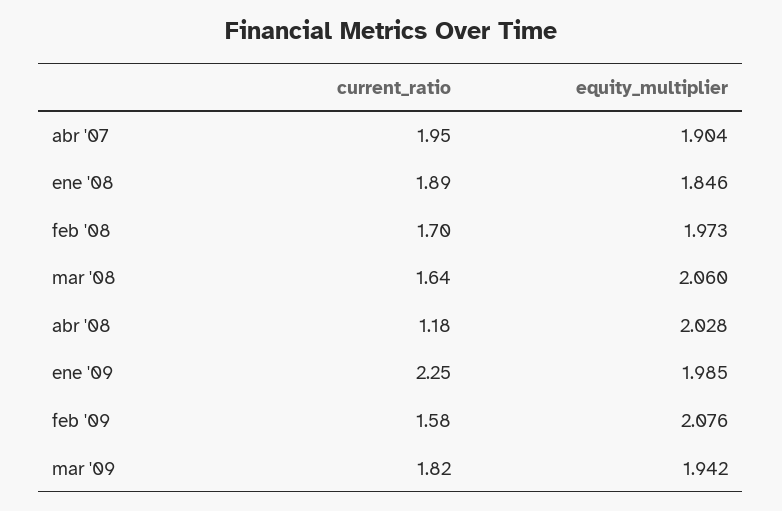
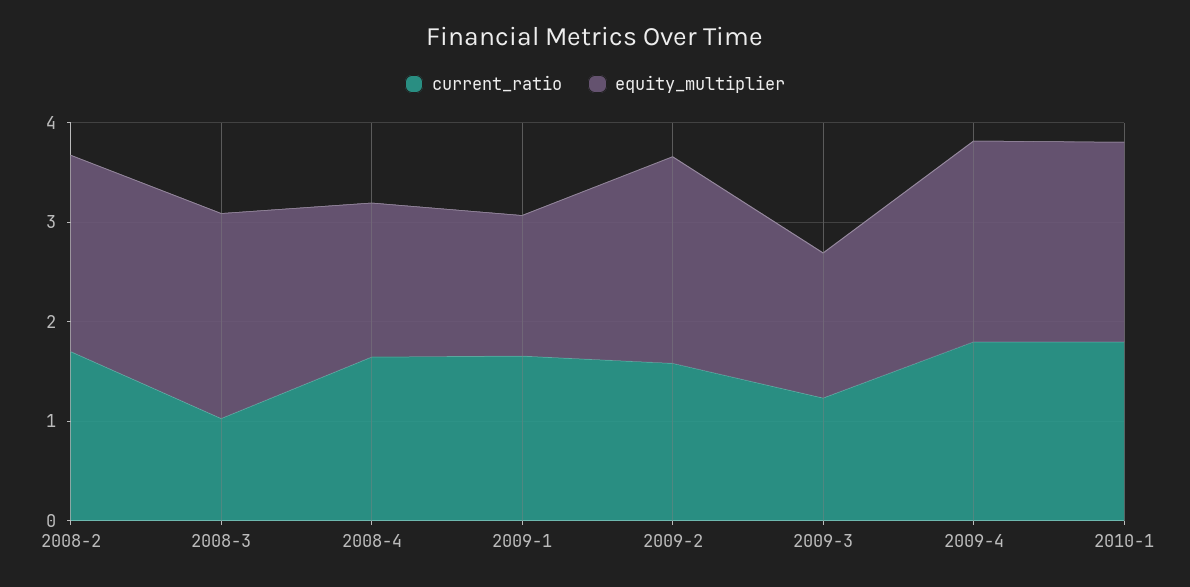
current_ratio, abr '07: 1.95 -> none
equity_multiplier, abr '07: 1.904 -> none
current_ratio, ene '08: 1.89 -> none
equity_multiplier, ene '08: 1.846 -> none
current_ratio, mar '08: 1.64 -> 1
current_ratio, abr '08: 1.18 -> 1.6
equity_multiplier, abr '08: 2.028 -> 1.6
current_ratio, ene '09: 2.25 -> 1.6
equity_multiplier, ene '09: 1.985 -> 1.4
current_ratio, mar '09: 1.82 -> 1.2
equity_multiplier, mar '09: 1.942 -> 1.4
current_ratio, 2009-4: none -> 1.8
equity_multiplier, 2009-4: none -> 2
current_ratio, 2010-1: none -> 1.8
equity_multiplier, 2010-1: none -> 2

